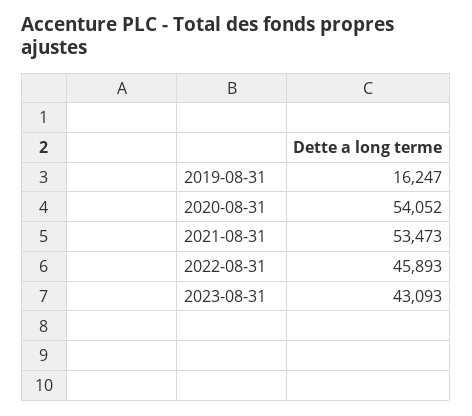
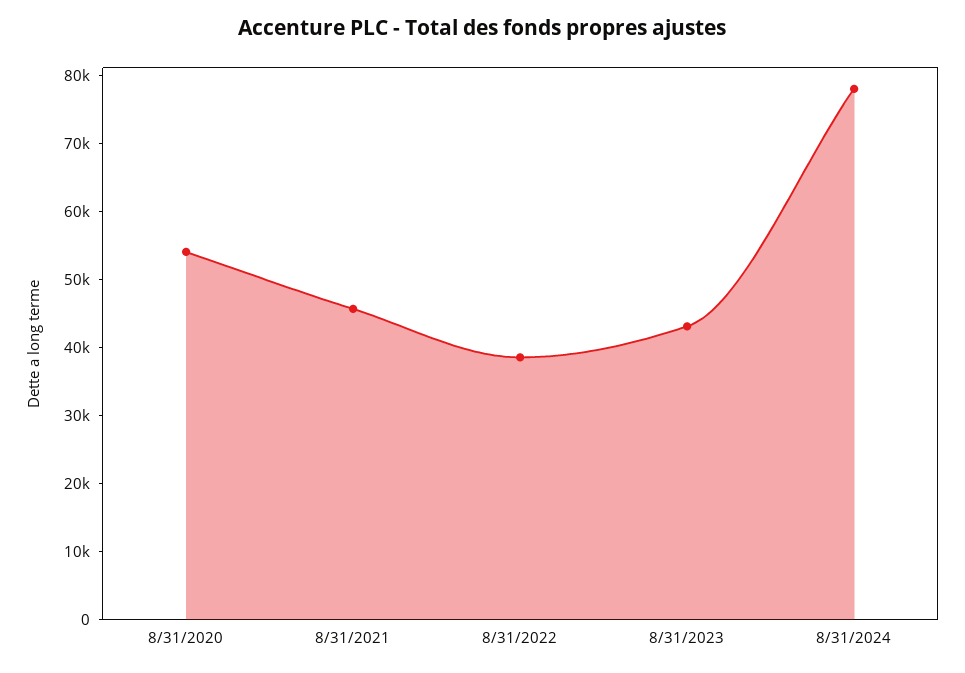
2019-08-31: 16247 -> none
2021-08-31: 53473 -> 46000
2022-08-31: 45893 -> 38000
8/31/2024: none -> 78000

